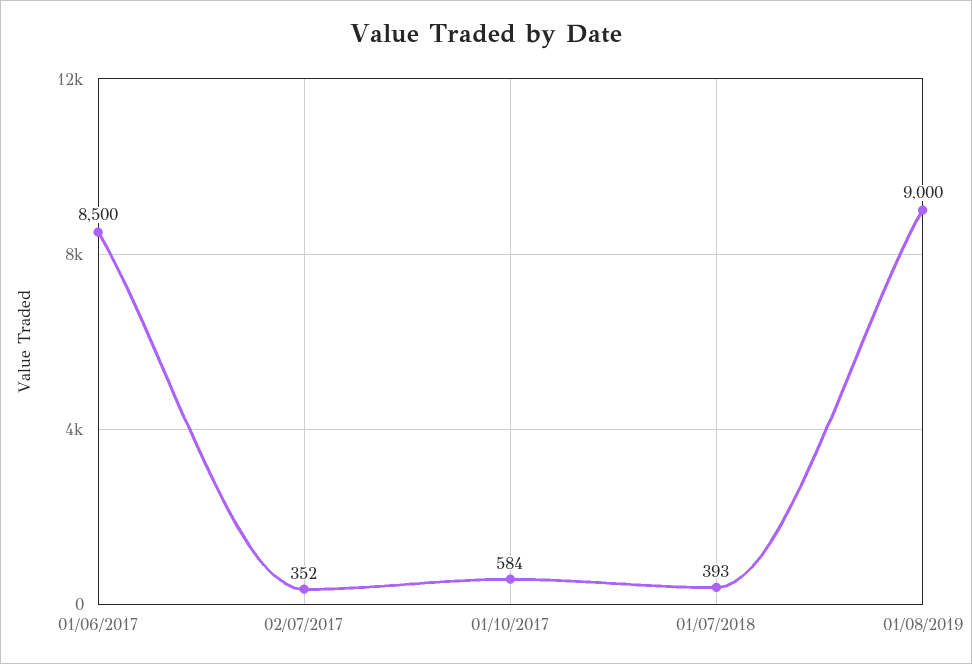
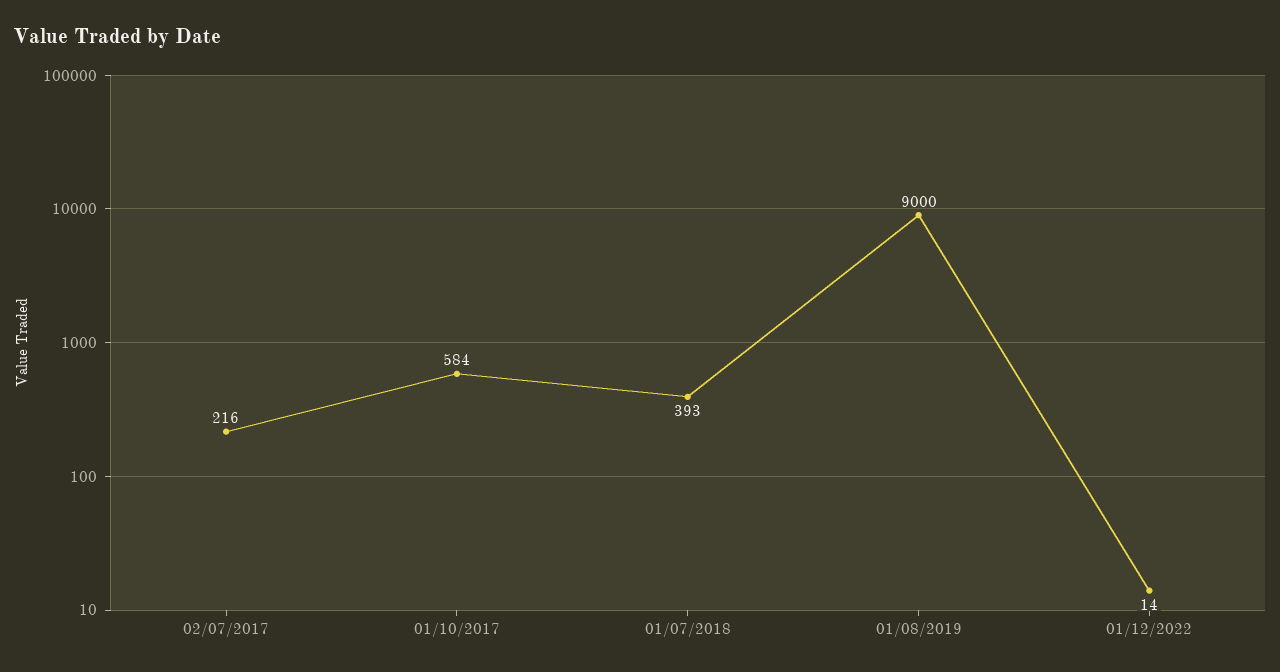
01/06/2017: 8500 -> none
02/07/2017: 352 -> 216
01/12/2022: none -> 14

